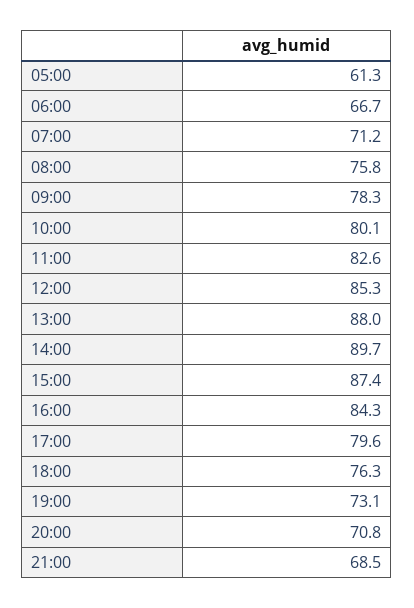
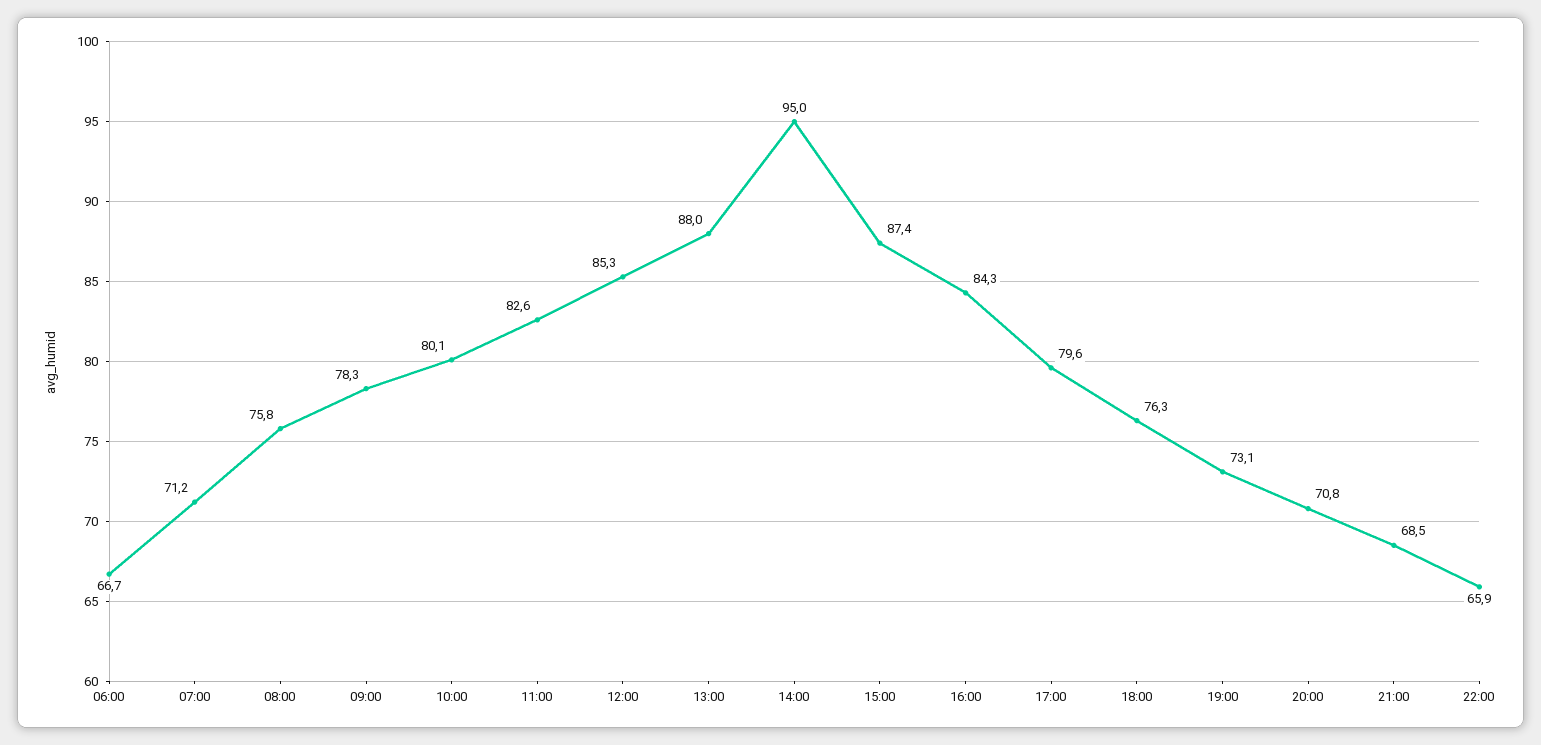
05:00: 61.3 -> none
14:00: 89.7 -> 95
22:00: none -> 65.9

